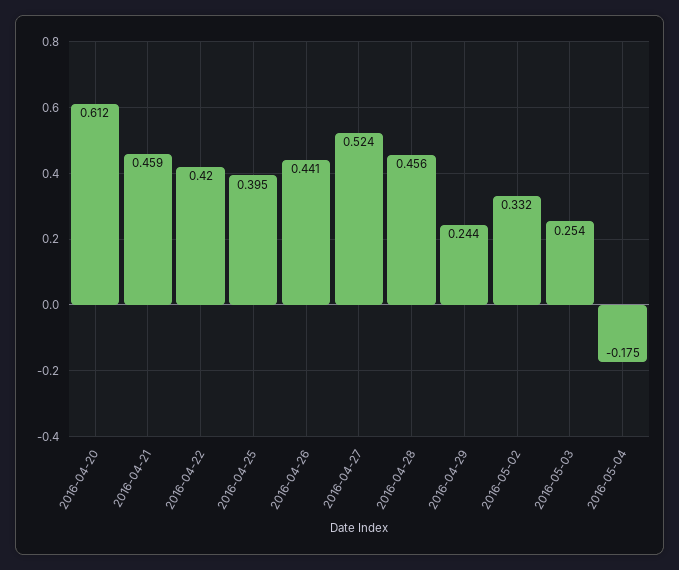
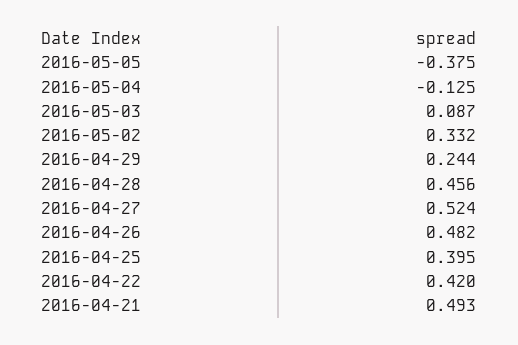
2016-04-20: 0.612 -> none
2016-04-21: 0.459 -> 0.493
2016-04-26: 0.441 -> 0.482
2016-05-03: 0.254 -> 0.087
2016-05-04: -0.175 -> -0.125
2016-05-05: none -> -0.375

